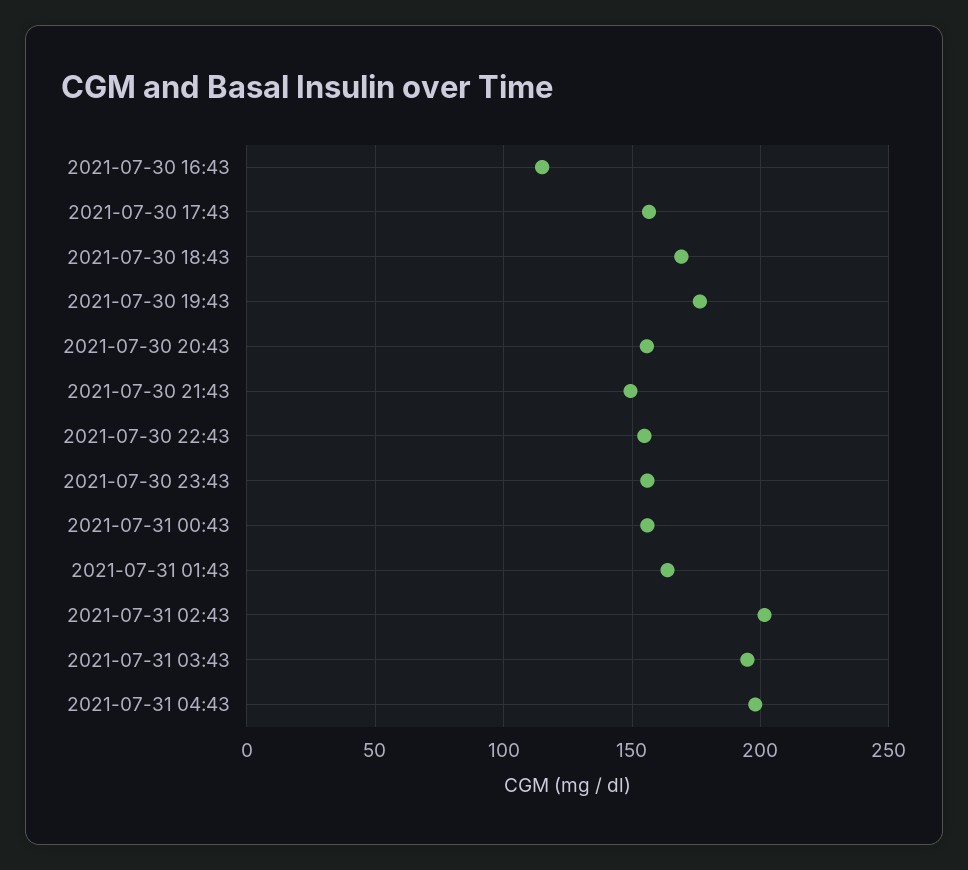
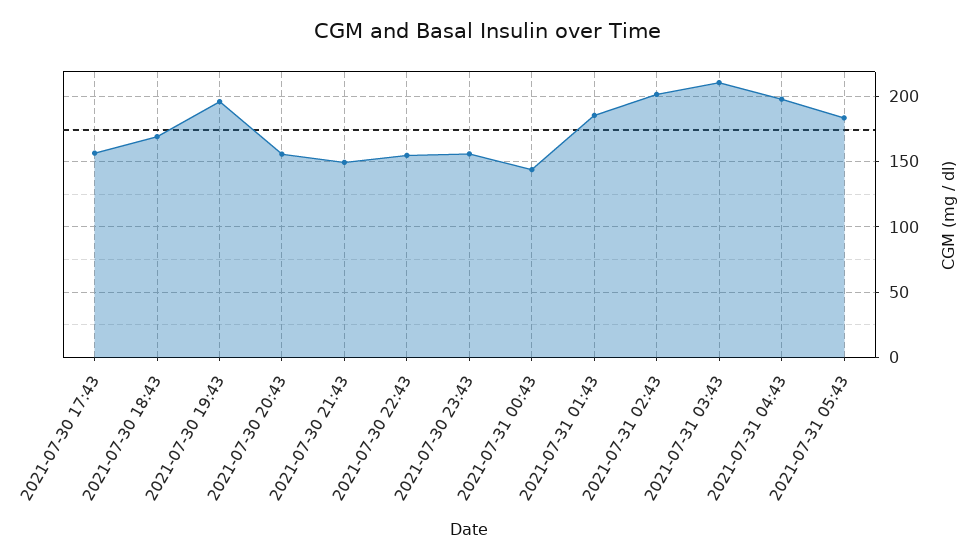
2021-07-30 16:43: 115 -> none
2021-07-30 19:43: 175 -> 195
2021-07-31 00:43: 155 -> 145
2021-07-31 01:43: 165 -> 185
2021-07-31 03:43: 195 -> 210
2021-07-31 05:43: none -> 185

